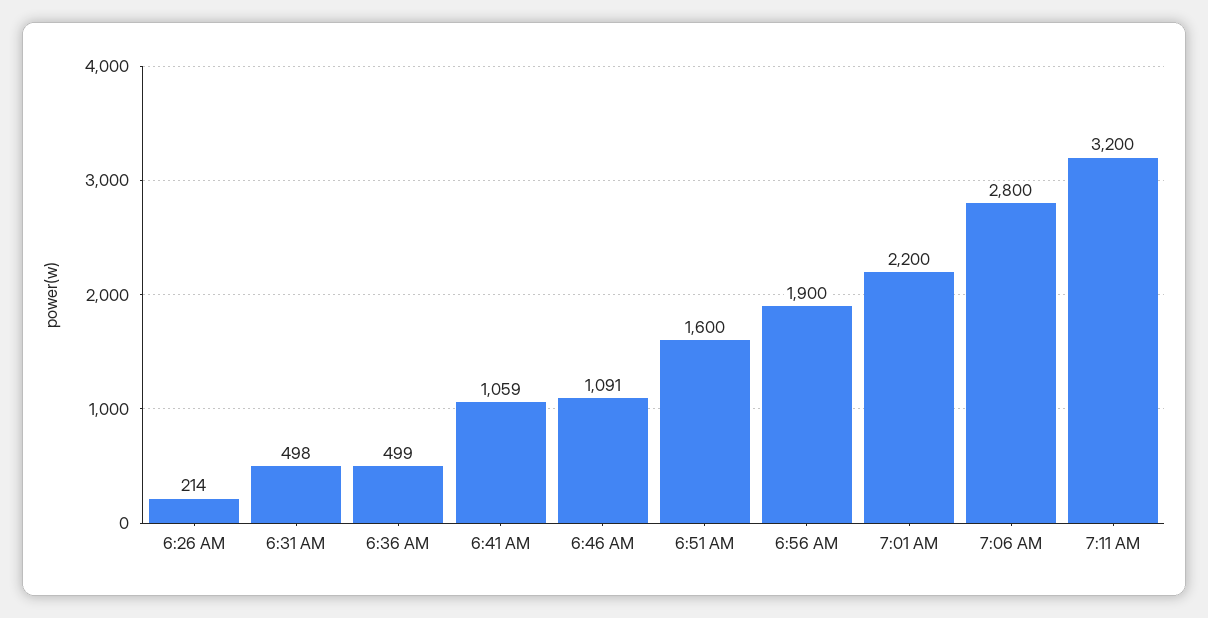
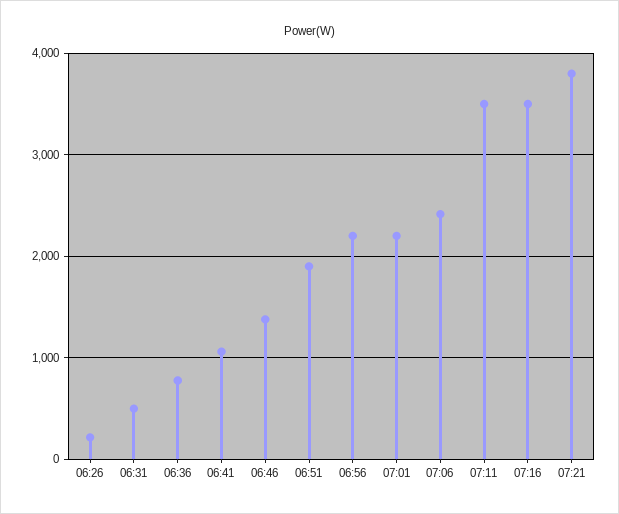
6:36 AM: 499 -> 800
6:46 AM: 1091 -> 1400
6:51 AM: 1600 -> 1900
6:56 AM: 1900 -> 2200
7:06 AM: 2800 -> 2400
7:11 AM: 3200 -> 3500
07:16: none -> 3500
07:21: none -> 3800

